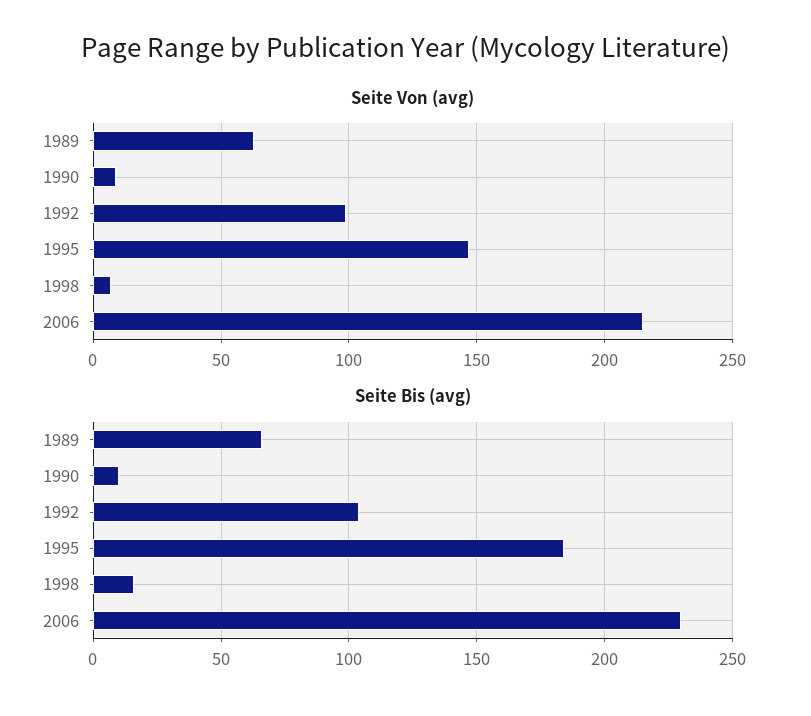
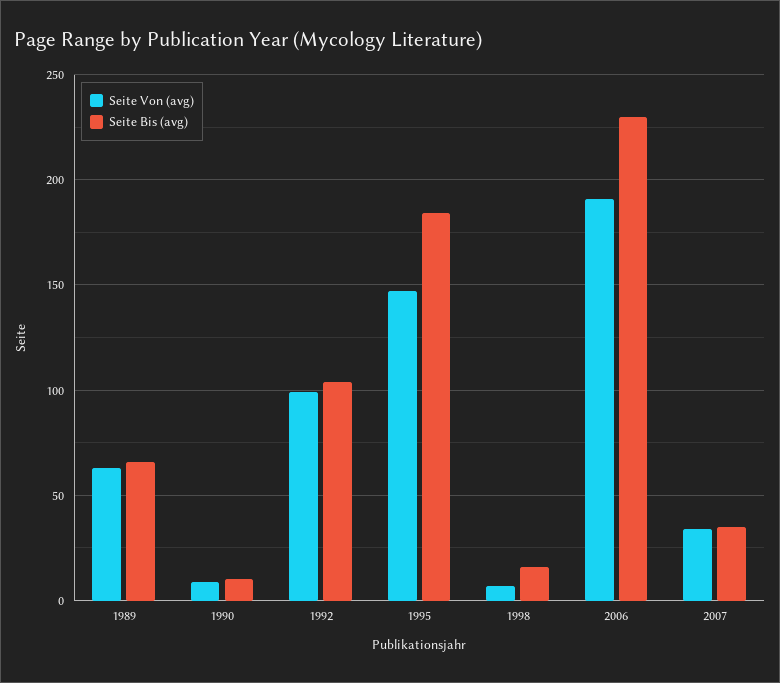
Seite Von (avg), 2006: 215 -> 190
Seite Von (avg), 2007: none -> 35
Seite Bis (avg), 2007: none -> 35

